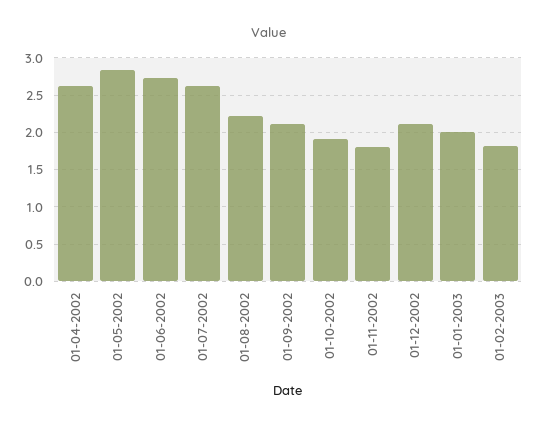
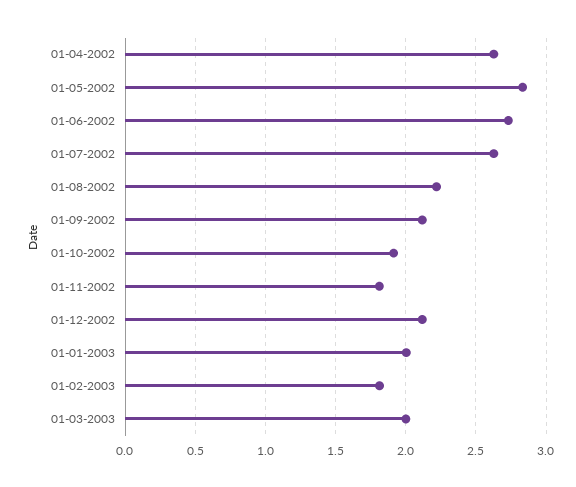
01-03-2003: none -> 2

